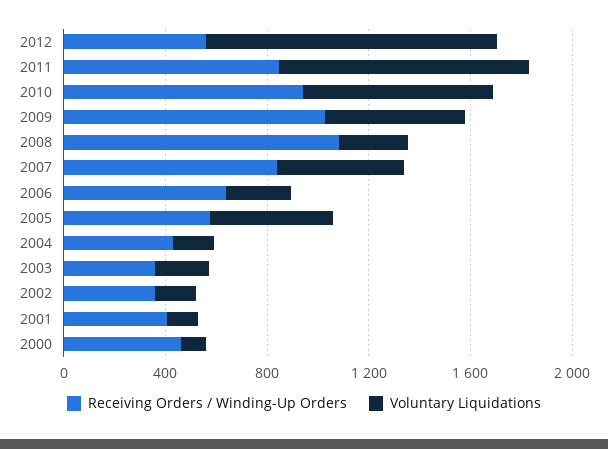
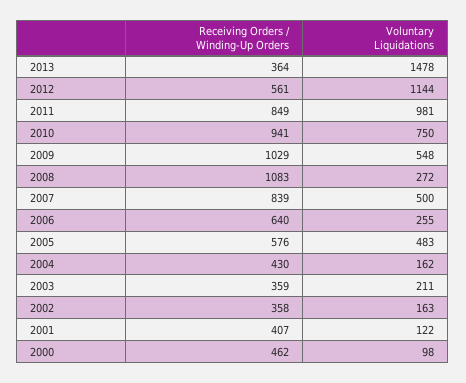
Receiving Orders / Winding-Up Orders, 2013: none -> 364
Voluntary Liquidations, 2013: none -> 1478

